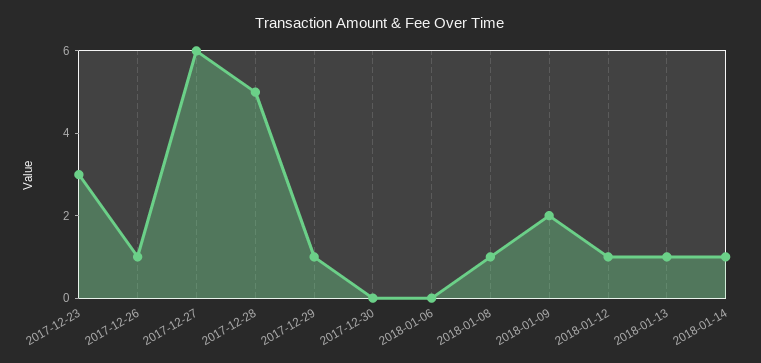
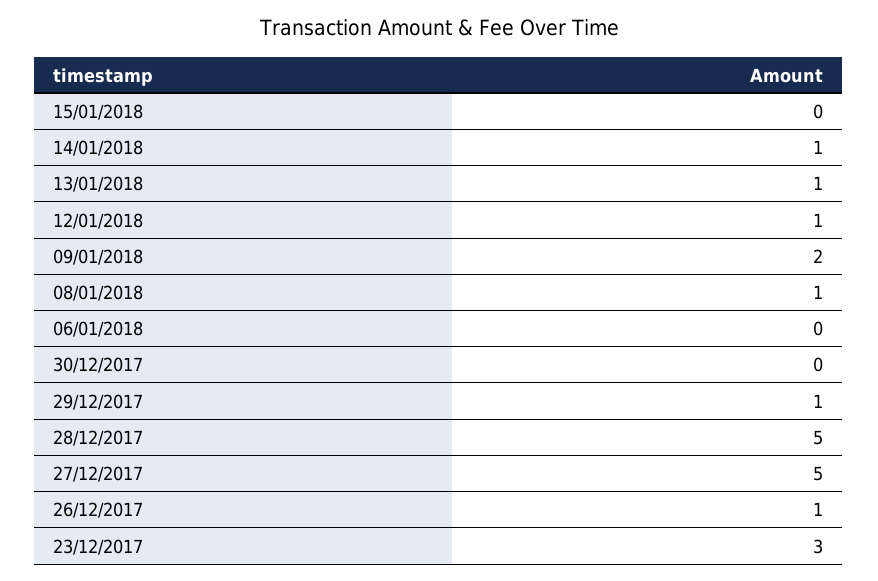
2017-12-27: 6 -> 5
15/01/2018: none -> 0

